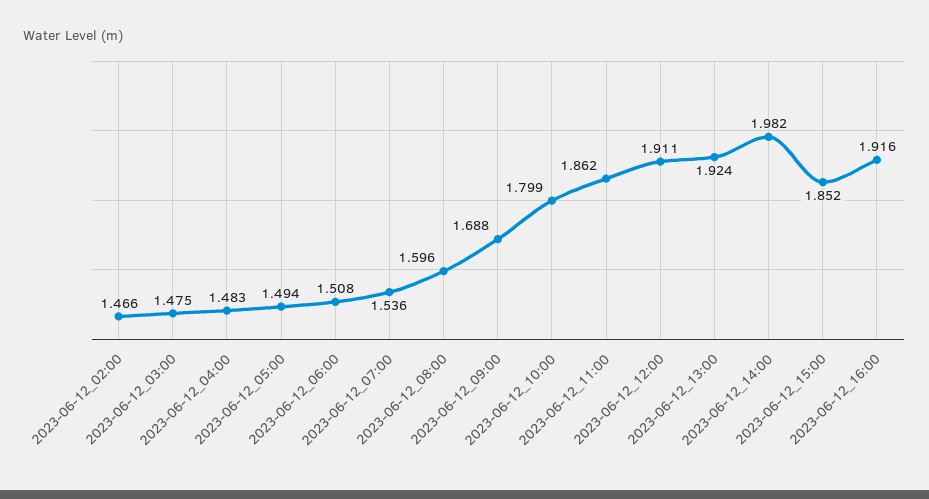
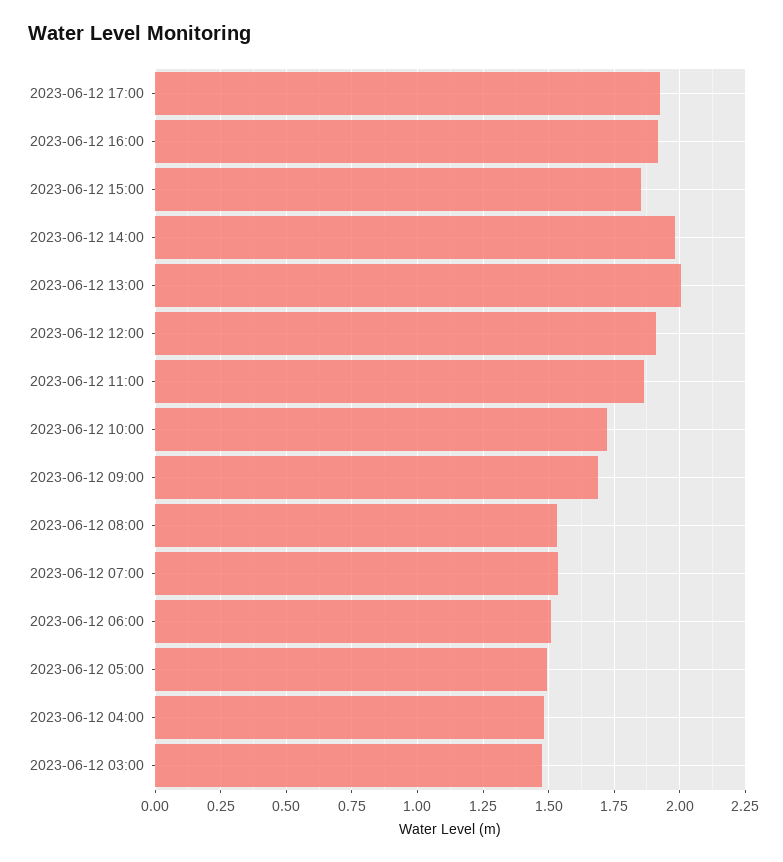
2023-06-12_02:00: 1.466 -> none
2023-06-12_08:00: 1.596 -> 1.525
2023-06-12_10:00: 1.799 -> 1.725
2023-06-12_13:00: 1.924 -> 2
2023-06-12 17:00: none -> 1.925

